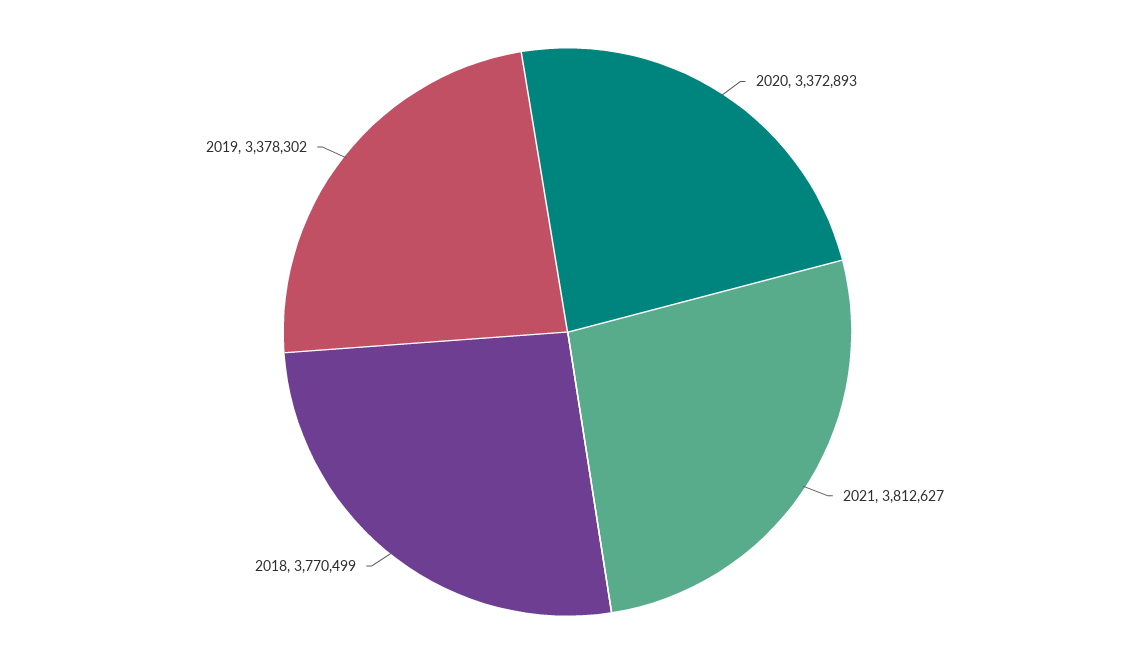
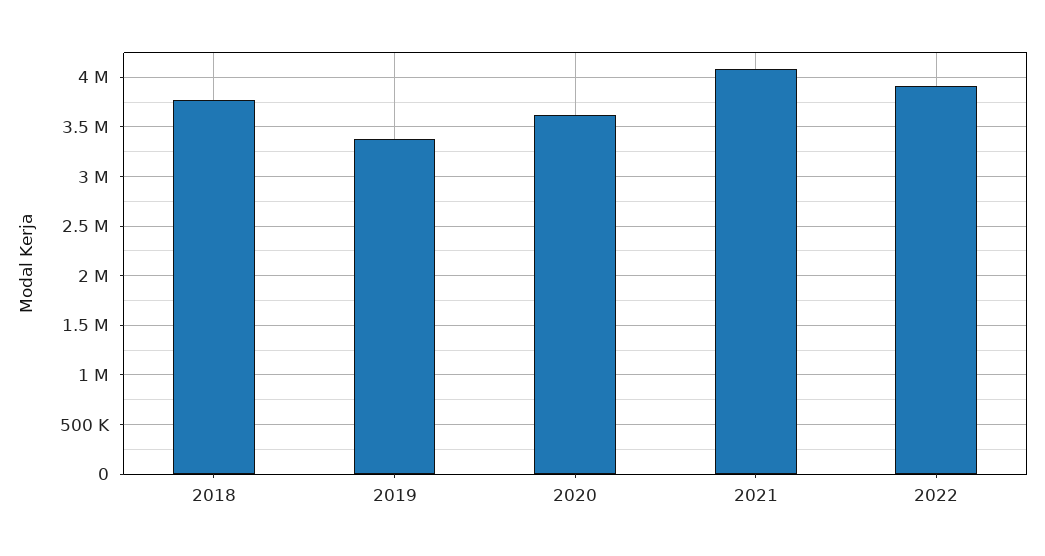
2020: 3372893 -> 3600000
2021: 3812627 -> 4100000
2022: none -> 3900000

